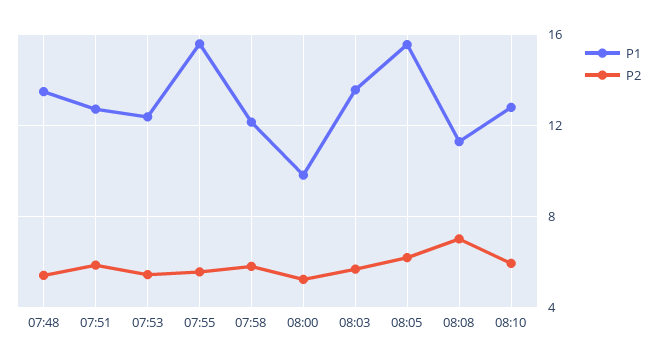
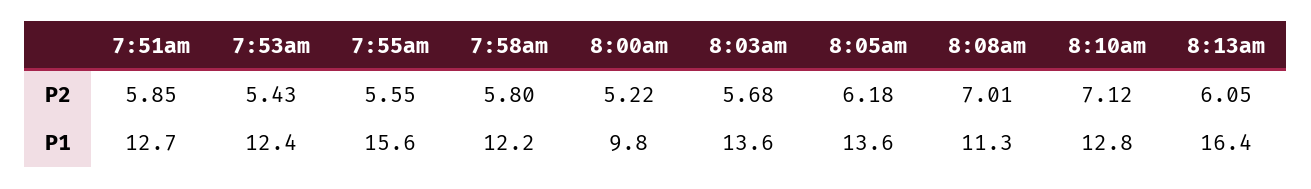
P1, 07:48: 13.5 -> none
P2, 07:48: 5.5 -> none
P1, 08:05: 15.5 -> 13.6
P2, 08:10: 6 -> 7.12
P2, 8:13am: none -> 6.05
P1, 8:13am: none -> 16.4

